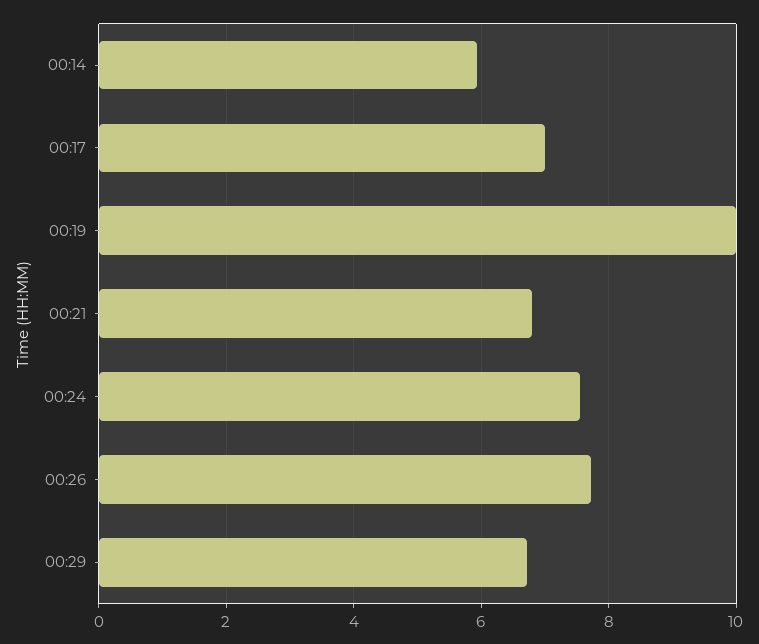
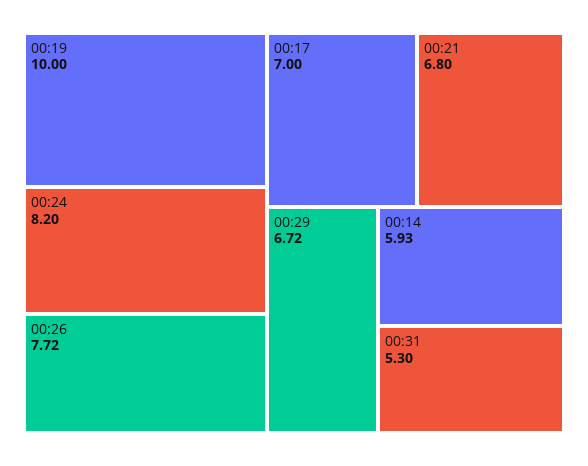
00:24: 7.6 -> 8.2
00:31: none -> 5.3

